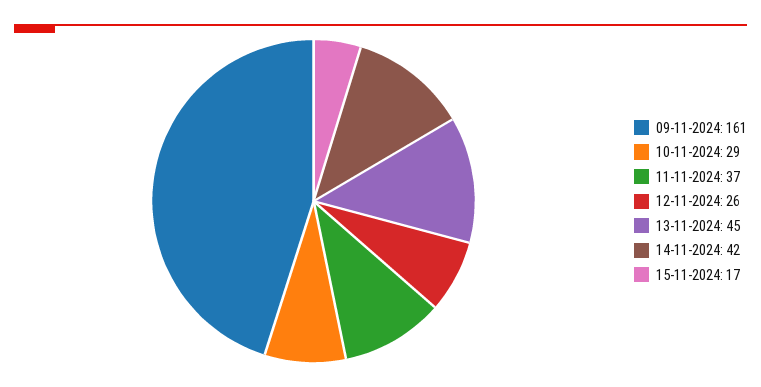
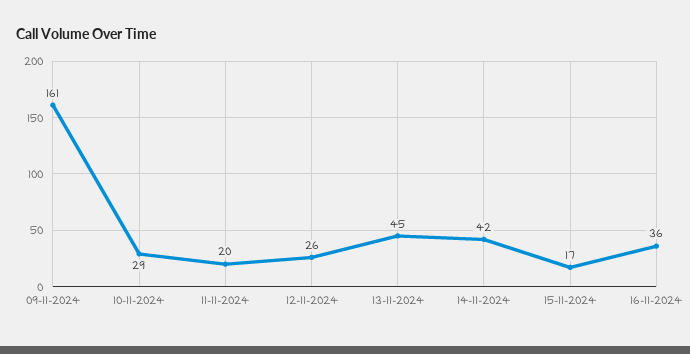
11-11-2024: 37 -> 20
16-11-2024: none -> 36

